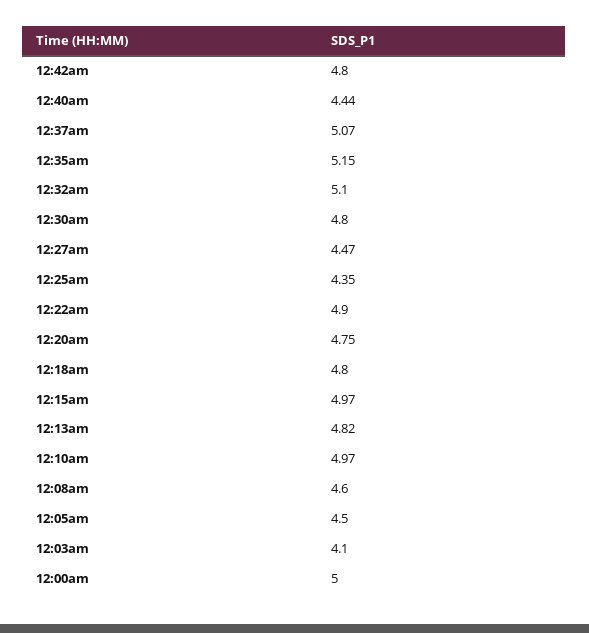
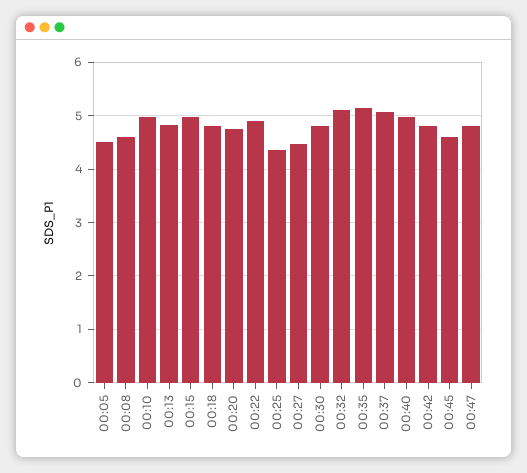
12:40am: 4.44 -> 5
12:03am: 4.1 -> none
12:00am: 5 -> none
00:45: none -> 4.6
00:47: none -> 4.8

